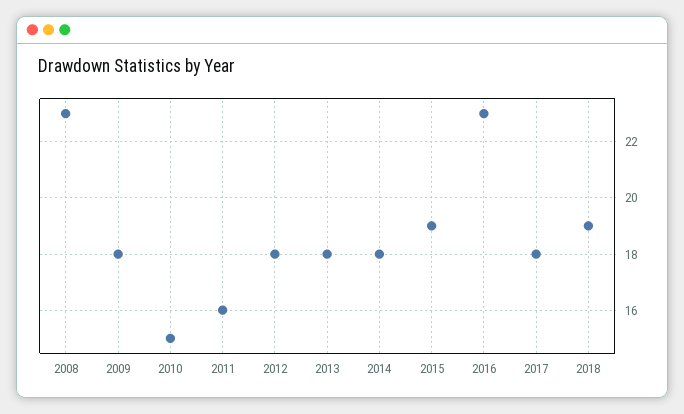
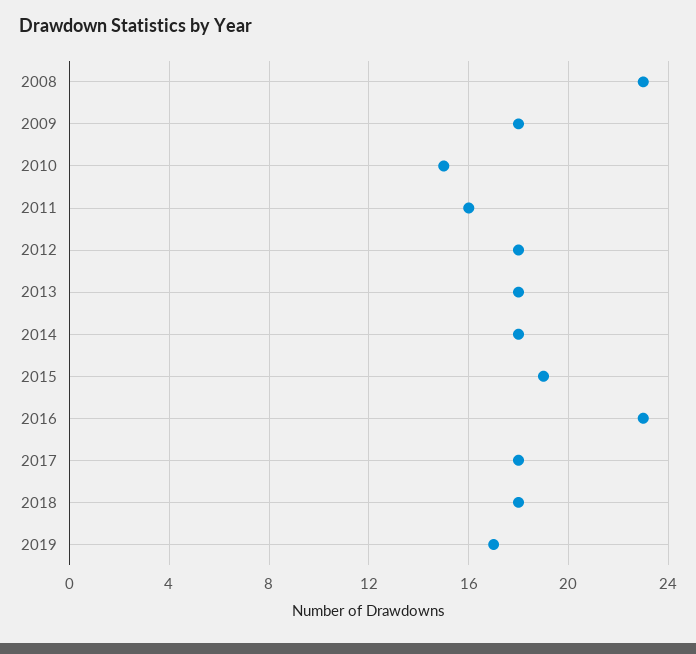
2018: 19 -> 18
2019: none -> 17

